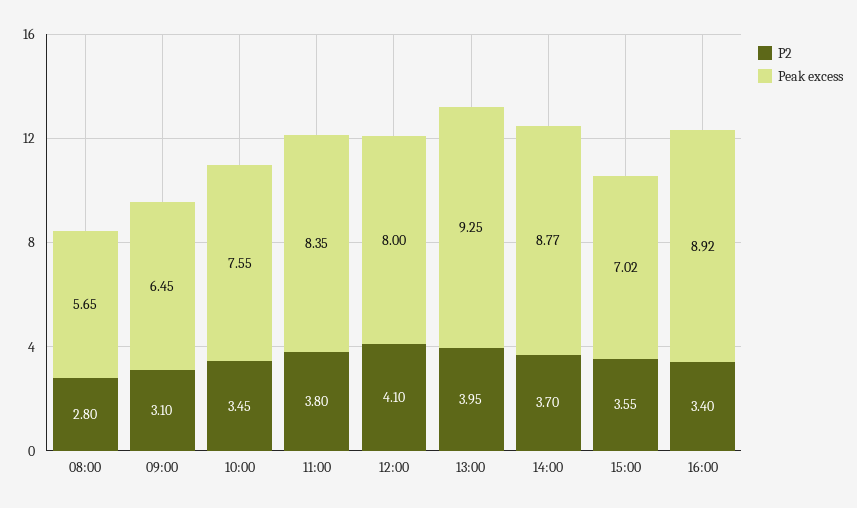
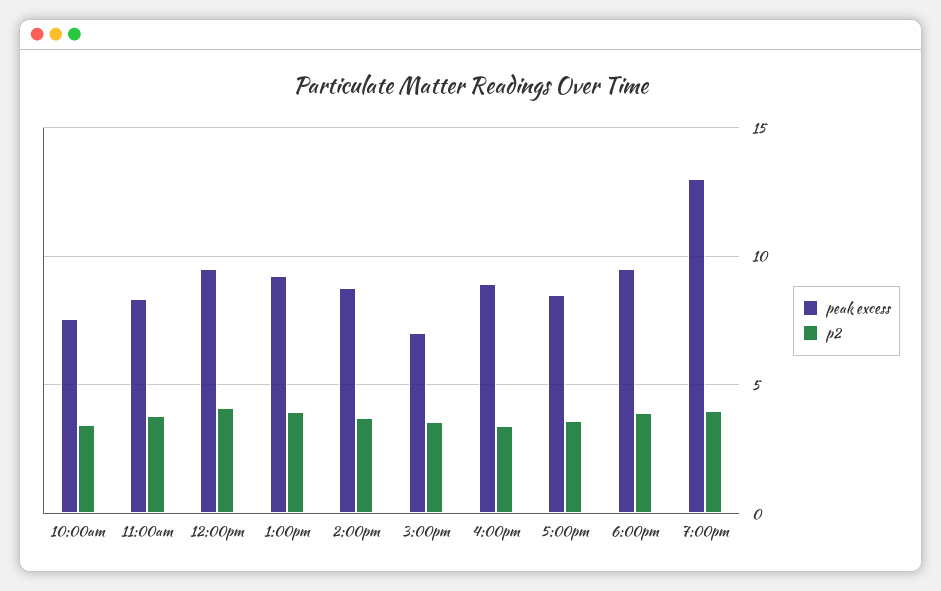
P2, 08:00: 2.8 -> none
Peak excess, 08:00: 5.65 -> none
P2, 09:00: 3.1 -> none
Peak excess, 09:00: 6.45 -> none
Peak excess, 12:00: 8 -> 9.5
Peak excess, 5:00pm: none -> 8.5
P2, 5:00pm: none -> 3.5
Peak excess, 6:00pm: none -> 9.5
P2, 6:00pm: none -> 4
Peak excess, 7:00pm: none -> 13
P2, 7:00pm: none -> 4

